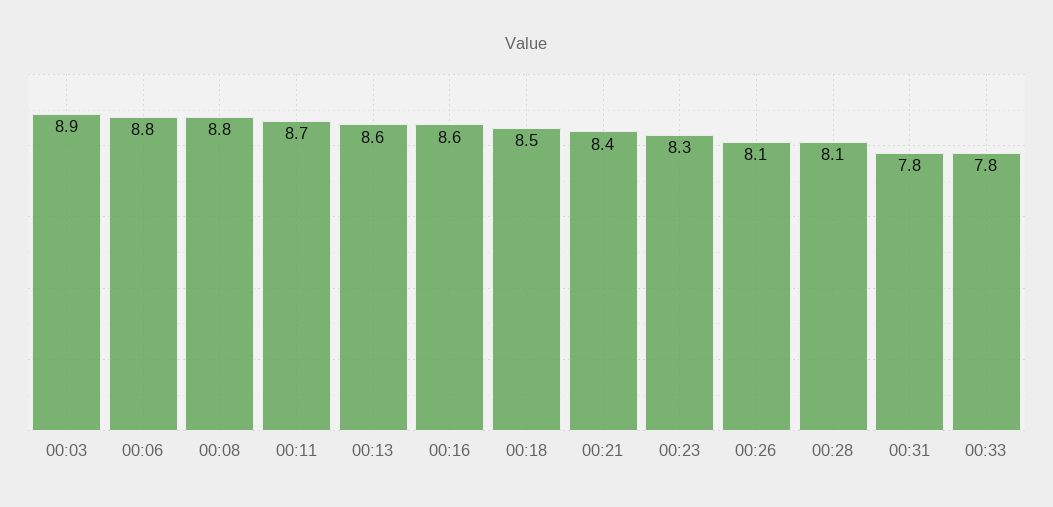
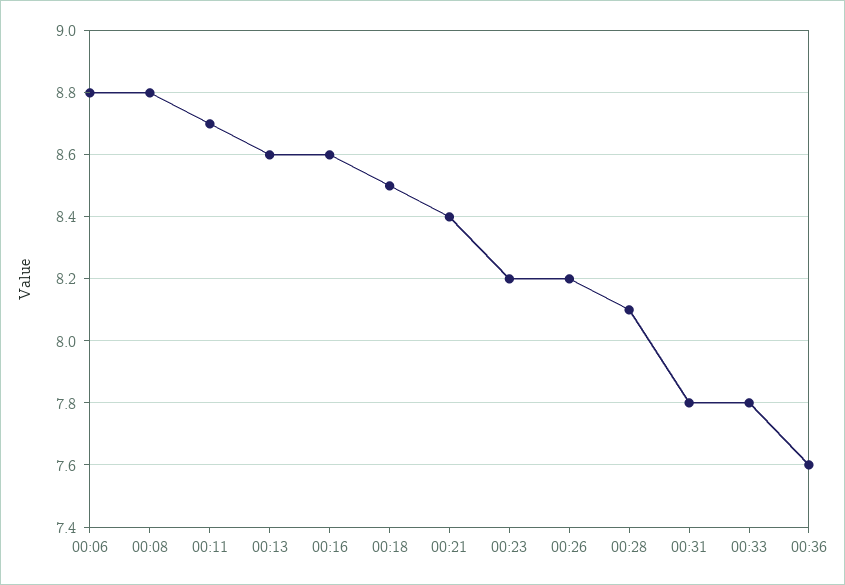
00:03: 8.9 -> none
00:23: 8.3 -> 8.2
00:26: 8.1 -> 8.2
00:36: none -> 7.6

